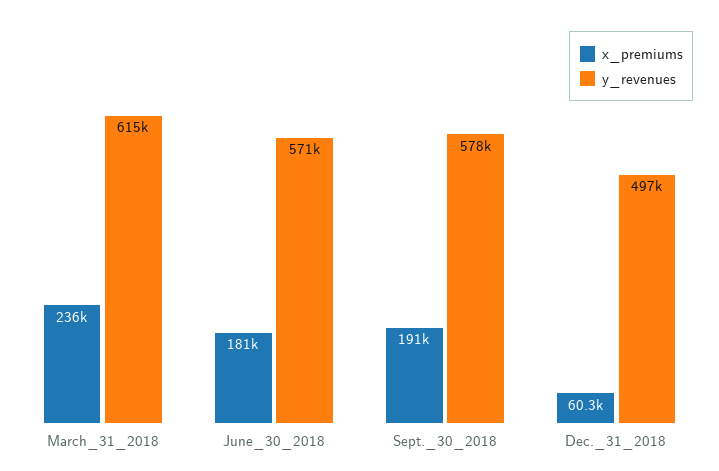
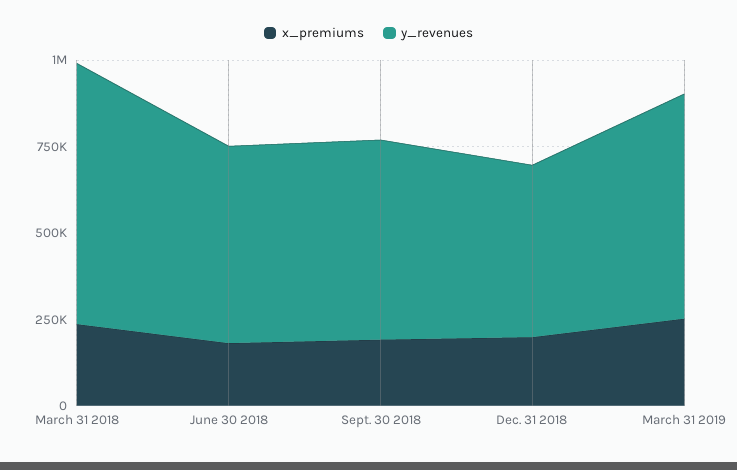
y_revenues, March_31_2018: 615000 -> 750000
x_premiums, Dec._31_2018: 60300 -> 200000
x_premiums, March 31 2019: none -> 250000
y_revenues, March 31 2019: none -> 650000

